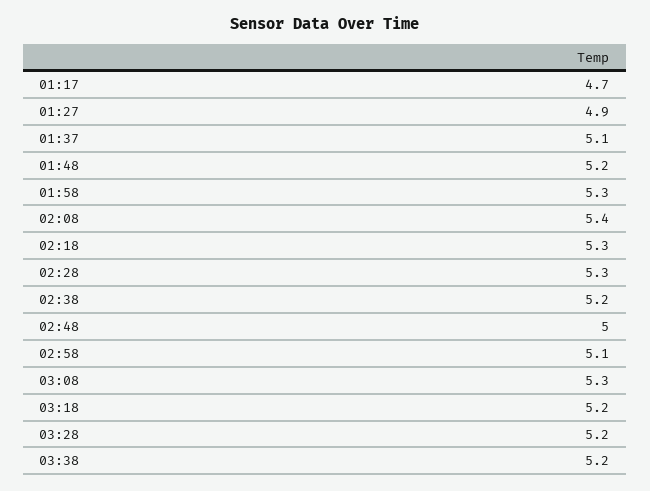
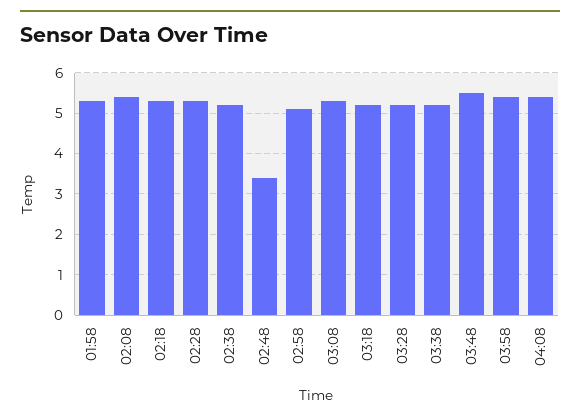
01:17: 4.7 -> none
01:27: 4.9 -> none
01:37: 5.1 -> none
01:48: 5.2 -> none
02:48: 5 -> 3.5
03:48: none -> 5.5
03:58: none -> 5.5
04:08: none -> 5.5

